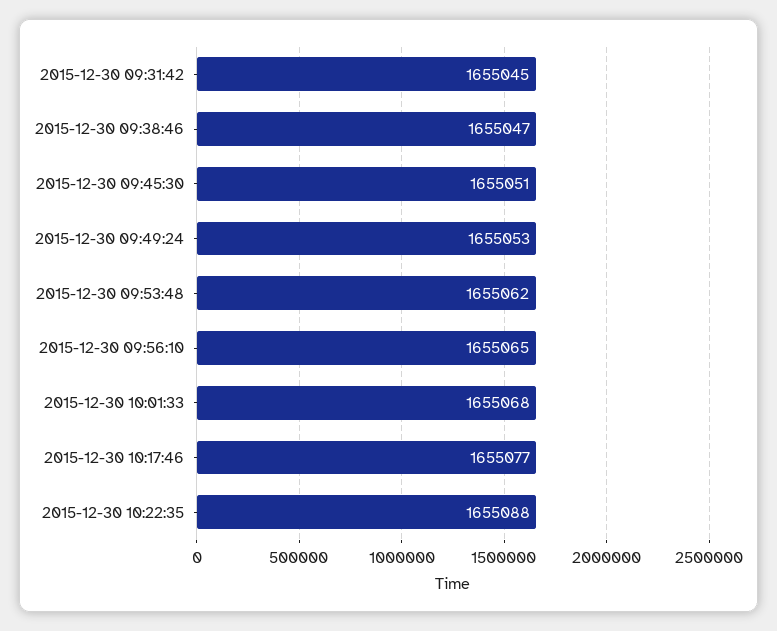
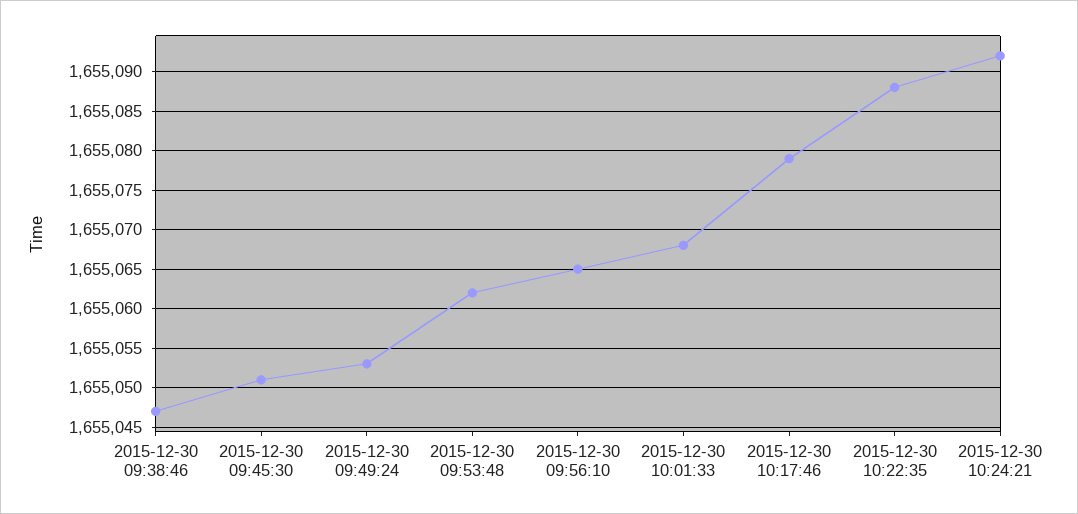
2015-12-30 09:31:42: 1655045 -> none
2015-12-30 10:17:46: 1655077 -> 1655079
2015-12-30 10:24:21: none -> 1655092

